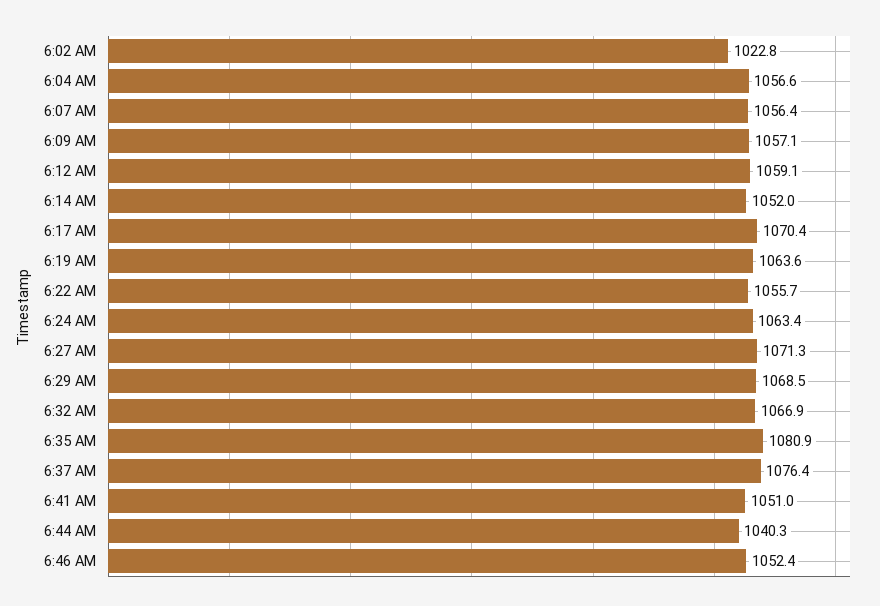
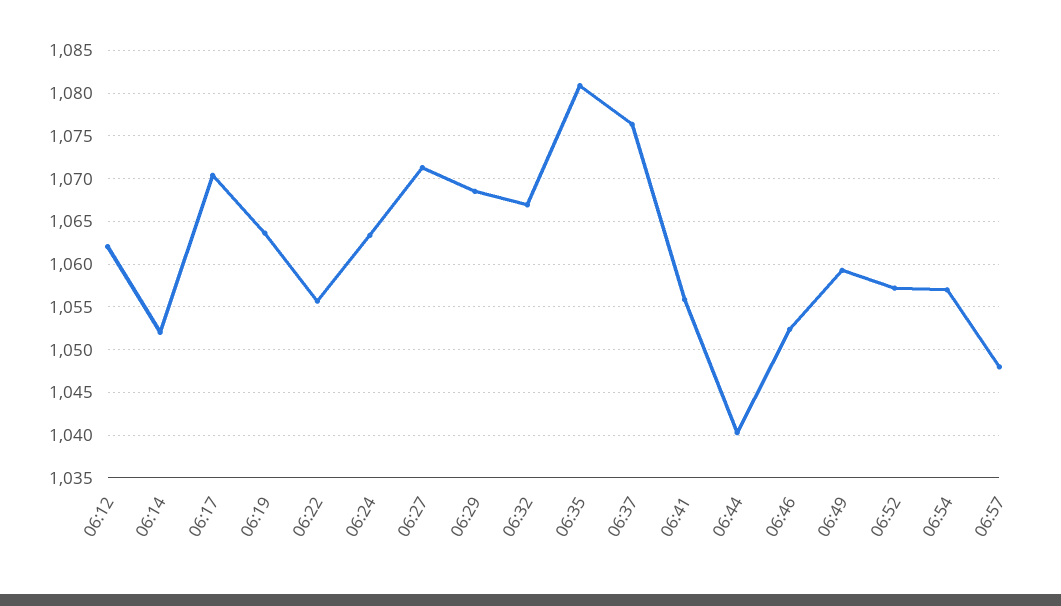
6:02 AM: 1022.8 -> none
6:04 AM: 1056.6 -> none
6:07 AM: 1056.4 -> none
6:09 AM: 1057.1 -> none
6:12 AM: 1059.1 -> 1062
6:41 AM: 1051 -> 1056
06:49: none -> 1059
06:52: none -> 1057
06:54: none -> 1057
06:57: none -> 1048

